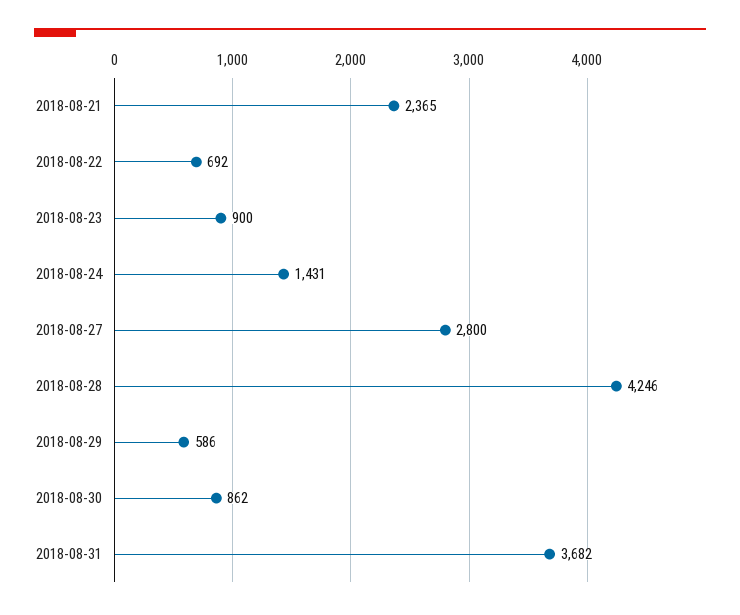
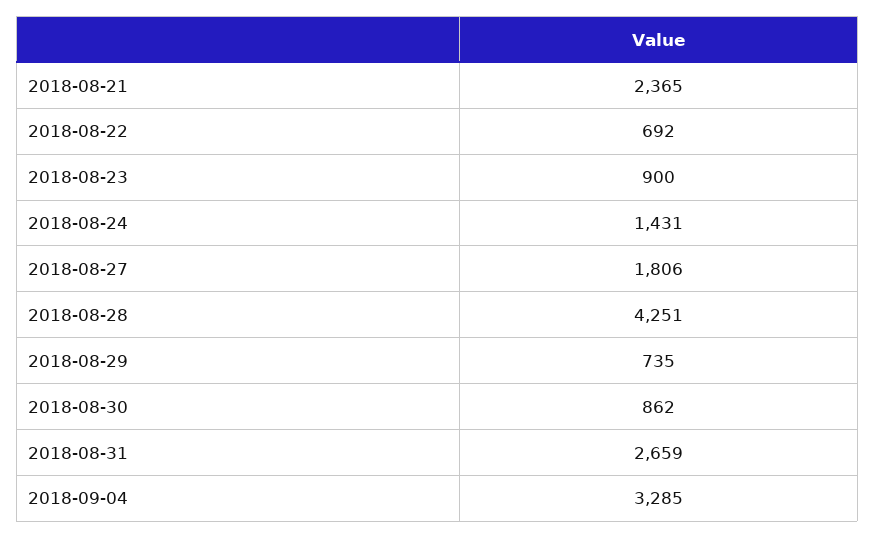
2018-08-27: 2800 -> 1806
2018-08-28: 4246 -> 4251
2018-08-29: 586 -> 735
2018-08-31: 3682 -> 2659
2018-09-04: none -> 3285

